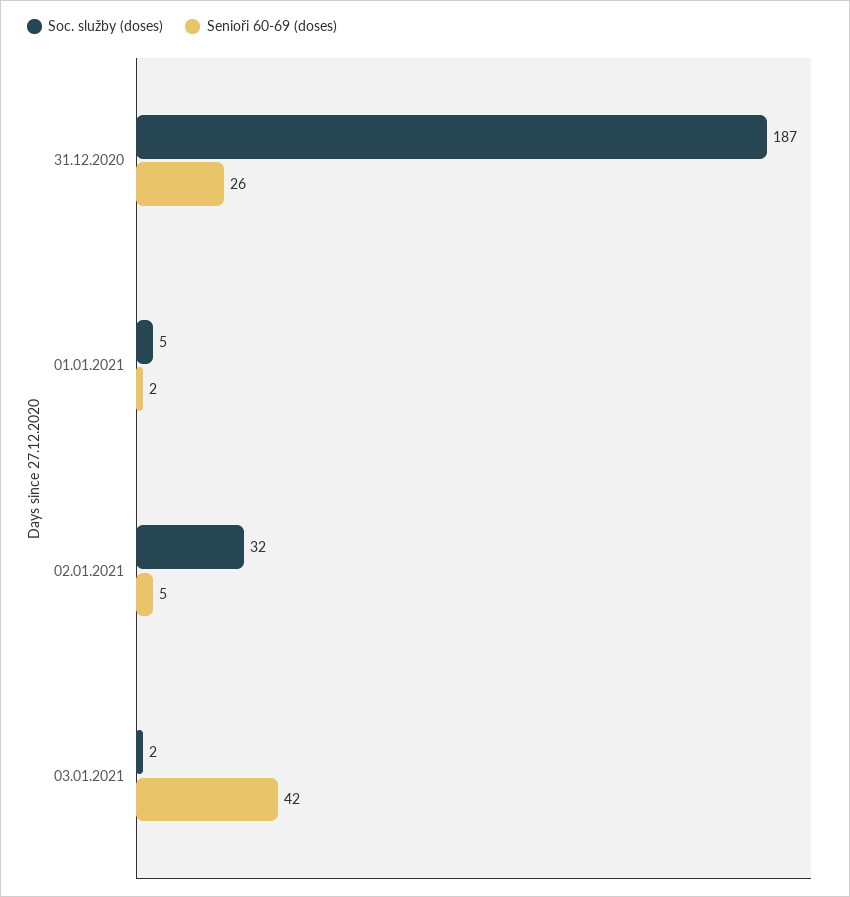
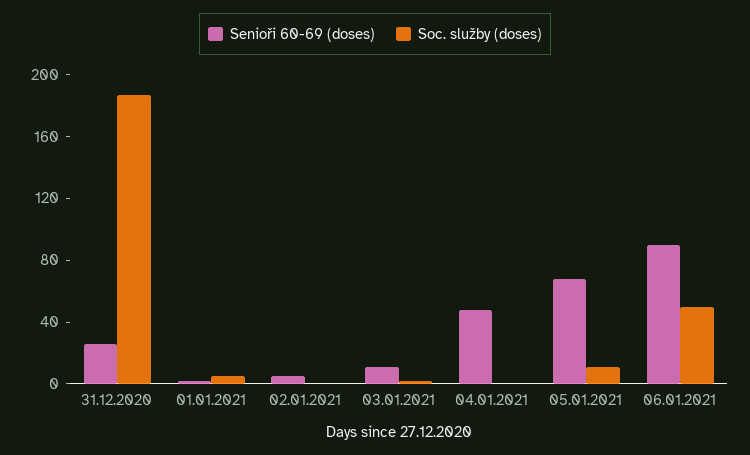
Soc. služby (doses), 02.01.2021: 32 -> 0
Senioři 60-69 (doses), 03.01.2021: 42 -> 10
Senioři 60-69 (doses), 04.01.2021: none -> 50
Soc. služby (doses), 04.01.2021: none -> 0
Senioři 60-69 (doses), 05.01.2021: none -> 70
Soc. služby (doses), 05.01.2021: none -> 10
Senioři 60-69 (doses), 06.01.2021: none -> 90
Soc. služby (doses), 06.01.2021: none -> 50

